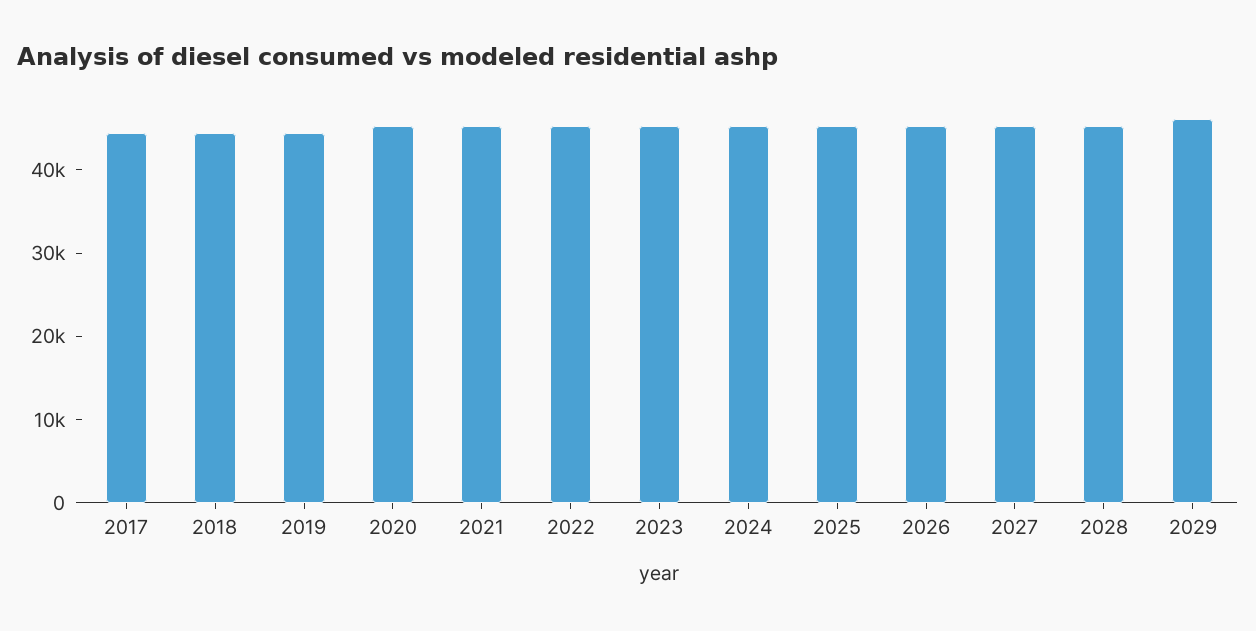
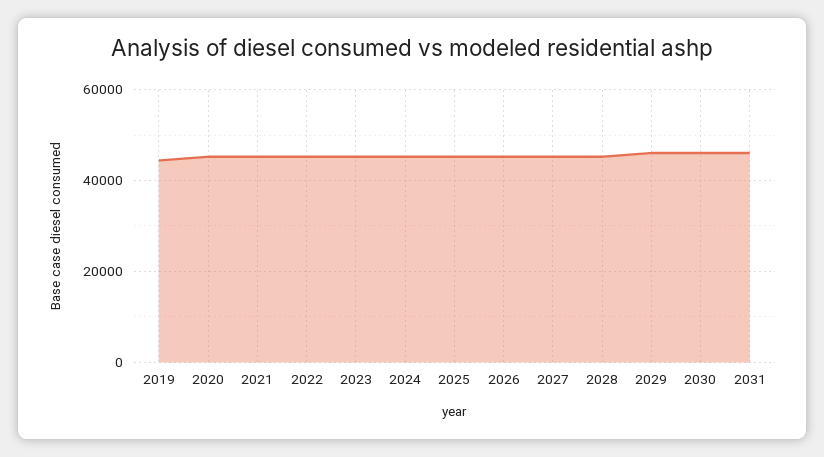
2017: 44000 -> none
2018: 44000 -> none
2030: none -> 46000
2031: none -> 46000

